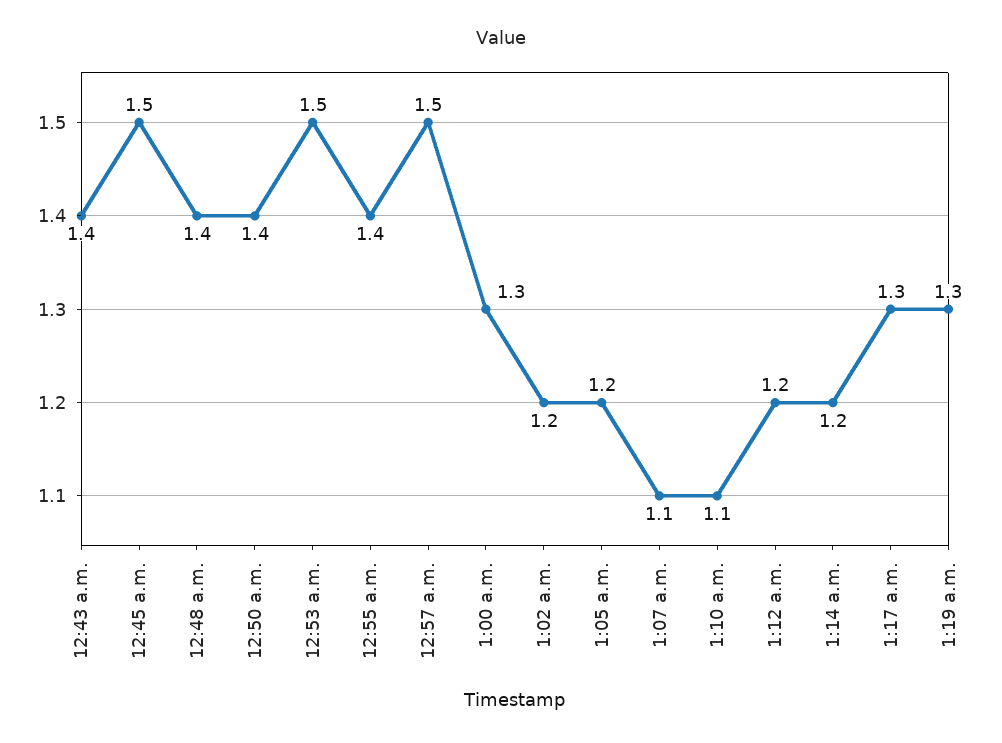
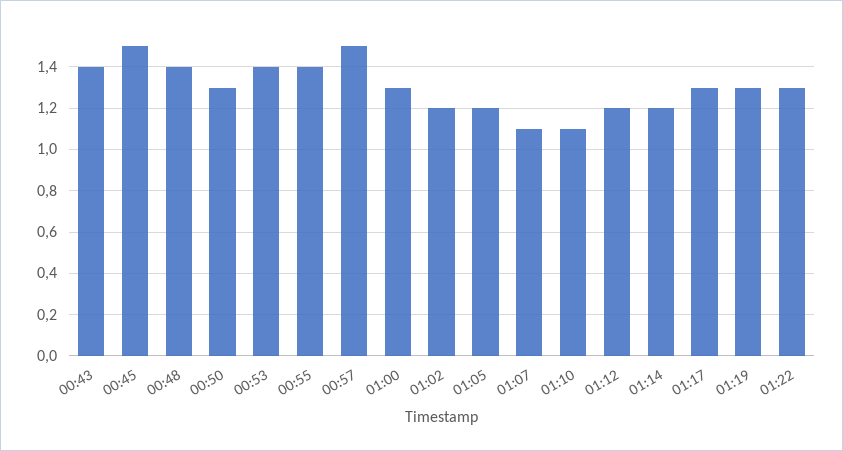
12:50 a.m.: 1.4 -> 1.3
12:53 a.m.: 1.5 -> 1.4
01:22: none -> 1.3

